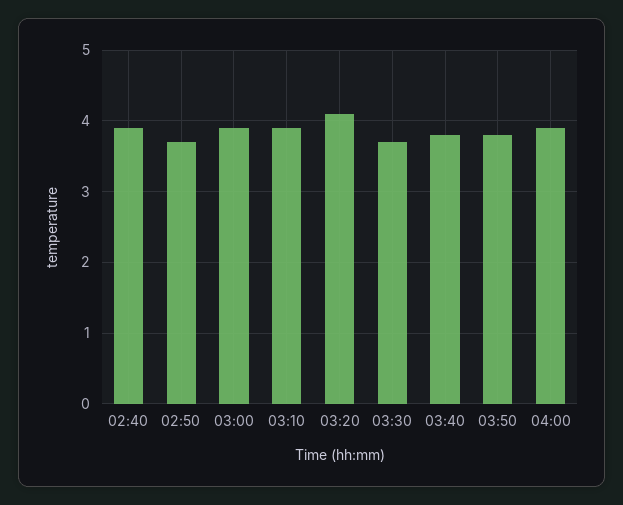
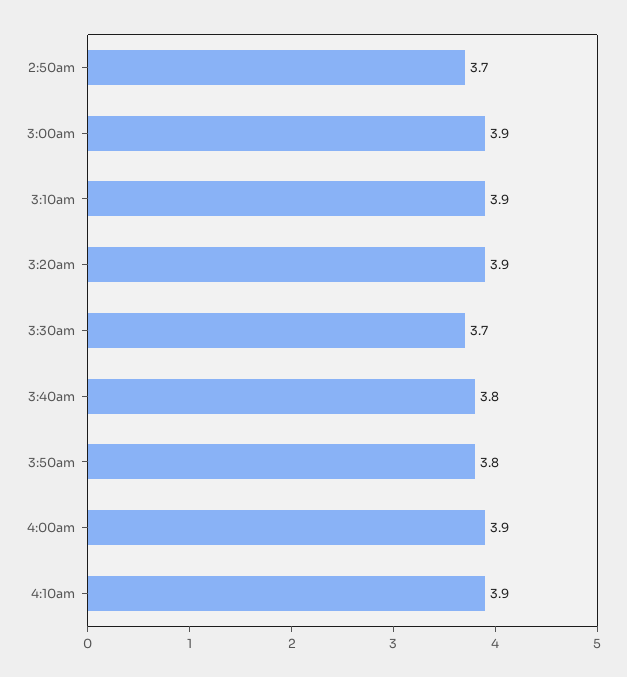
02:40: 3.9 -> none
03:20: 4.1 -> 3.9
4:10am: none -> 3.9

